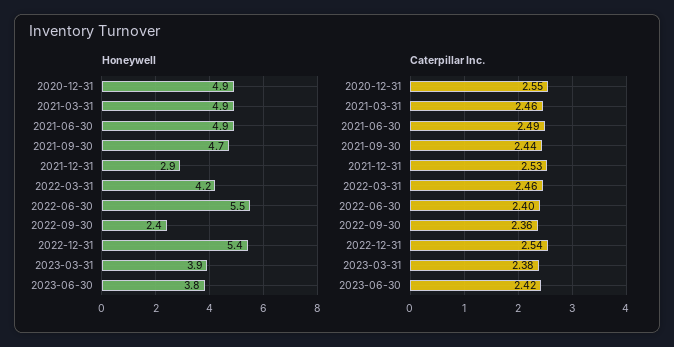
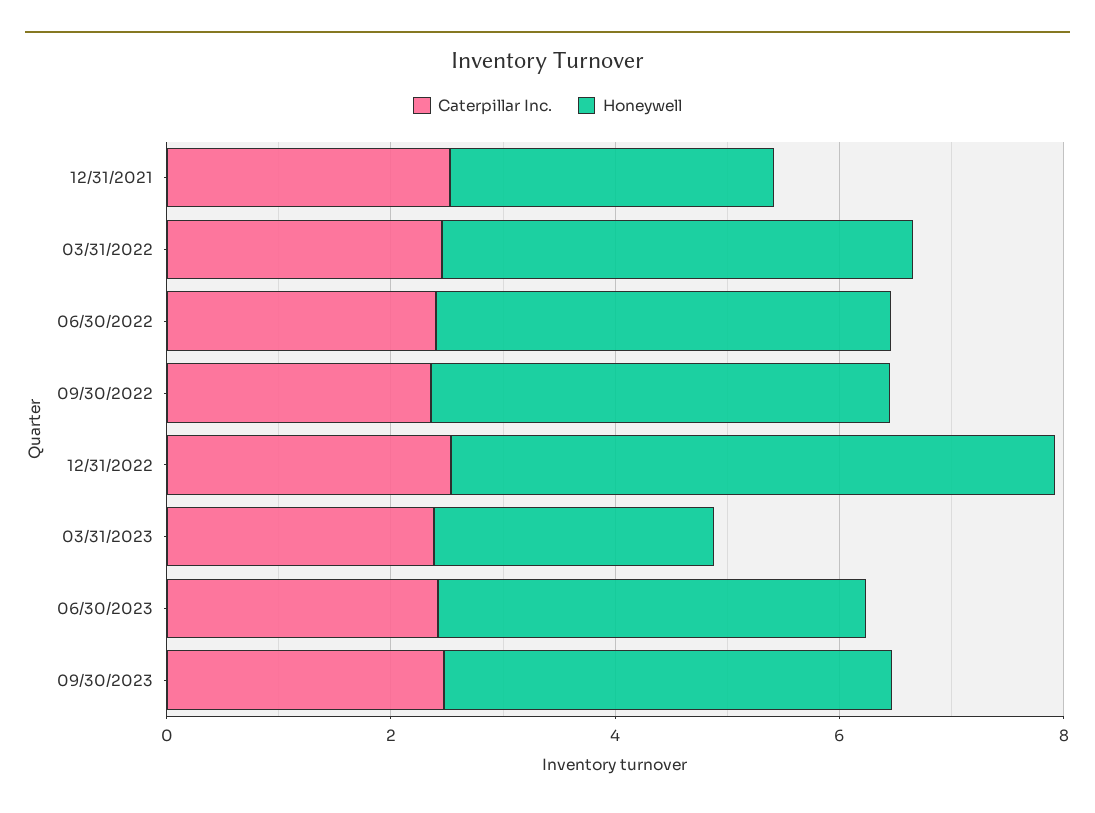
Honeywell, 2020-12-31: 4.9 -> none
Honeywell, 2021-03-31: 4.9 -> none
Honeywell, 2021-06-30: 4.9 -> none
Honeywell, 2021-09-30: 4.7 -> none
Honeywell, 2022-06-30: 5.5 -> 4
Honeywell, 2022-09-30: 2.4 -> 4
Honeywell, 2023-03-31: 3.9 -> 2.5
Caterpillar Inc., 2020-12-31: 2.55 -> none
Caterpillar Inc., 2021-03-31: 2.46 -> none
Caterpillar Inc., 2021-06-30: 2.49 -> none
Caterpillar Inc., 2021-09-30: 2.44 -> none
Caterpillar Inc., 09/30/2023: none -> 2.5
Honeywell, 09/30/2023: none -> 4

